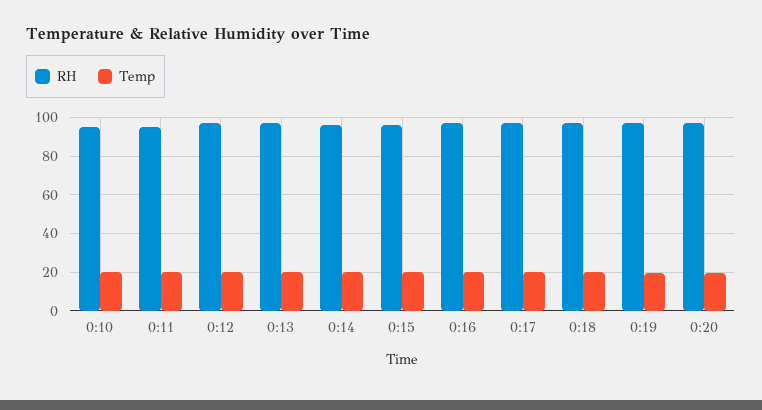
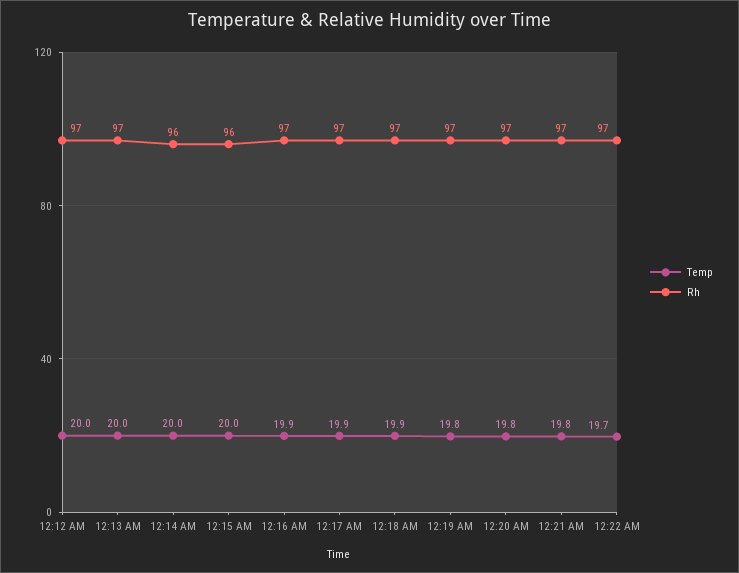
RH, 0:10: 95 -> none
Temp, 0:10: 20 -> none
RH, 0:11: 95 -> none
Temp, 0:11: 20 -> none
Temp, 12:21 AM: none -> 19.8
RH, 12:21 AM: none -> 97
Temp, 12:22 AM: none -> 19.7
RH, 12:22 AM: none -> 97

